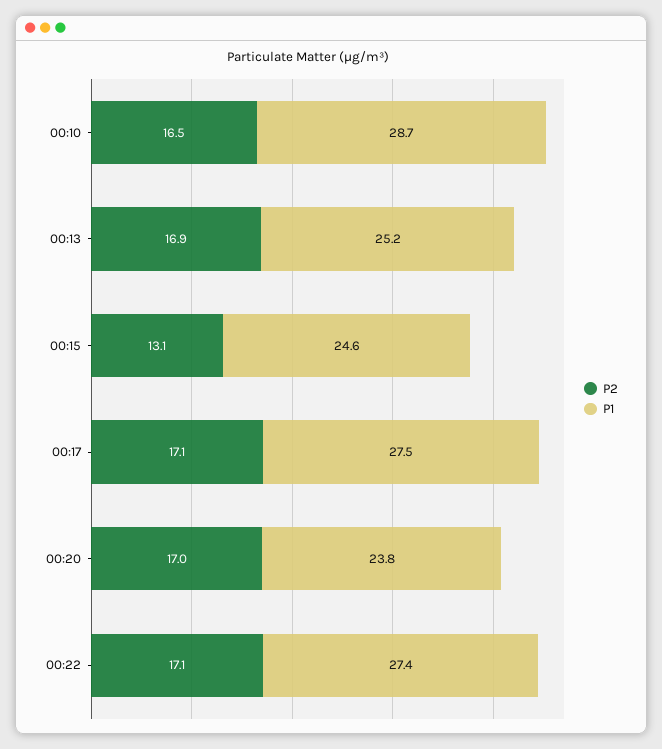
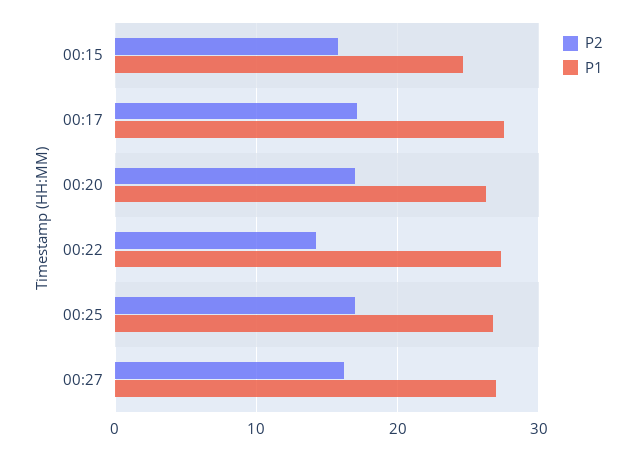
P2, 00:10: 16.5 -> none
P1, 00:10: 28.7 -> none
P2, 00:13: 16.9 -> none
P1, 00:13: 25.2 -> none
P2, 00:15: 13.1 -> 16
P1, 00:20: 23.8 -> 26
P2, 00:22: 17.1 -> 14
P2, 00:25: none -> 17
P1, 00:25: none -> 27
P2, 00:27: none -> 16
P1, 00:27: none -> 27

